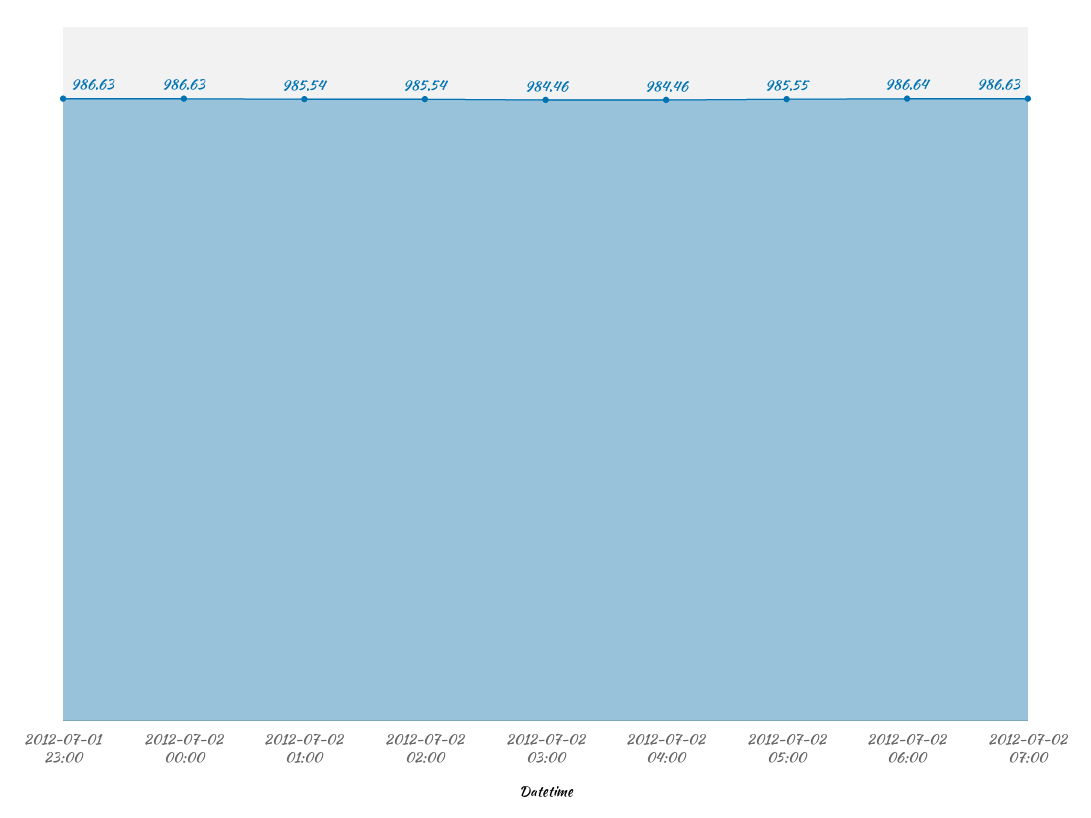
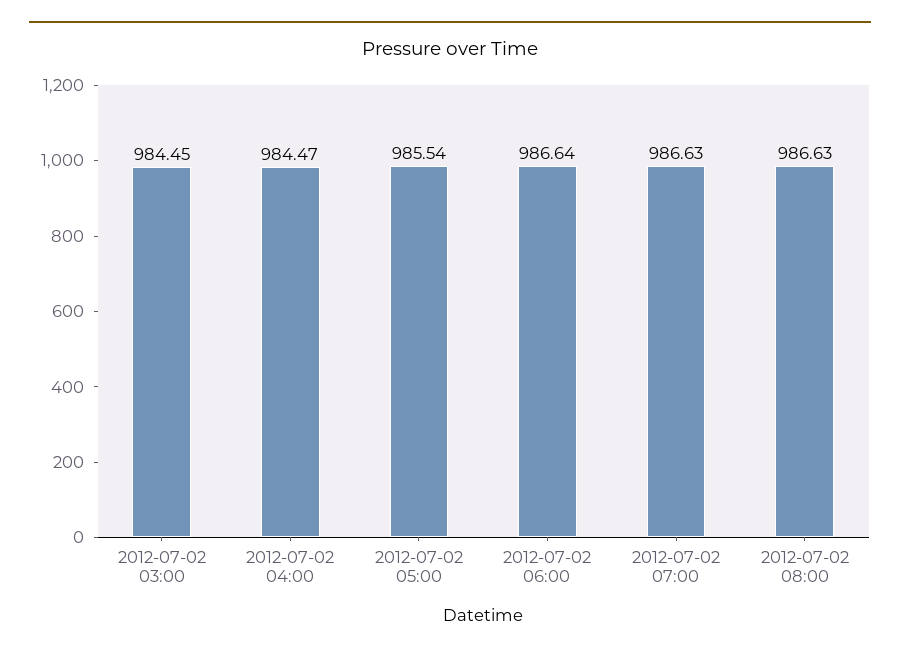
2012-07-01 23:00: 986.63 -> none
2012-07-02 00:00: 986.63 -> none
2012-07-02 01:00: 985.54 -> none
2012-07-02 02:00: 985.54 -> none
2012-07-02 03:00: 984.46 -> 984.45
2012-07-02 04:00: 984.46 -> 984.47
2012-07-02 05:00: 985.55 -> 985.54
2012-07-02 08:00: none -> 986.63

